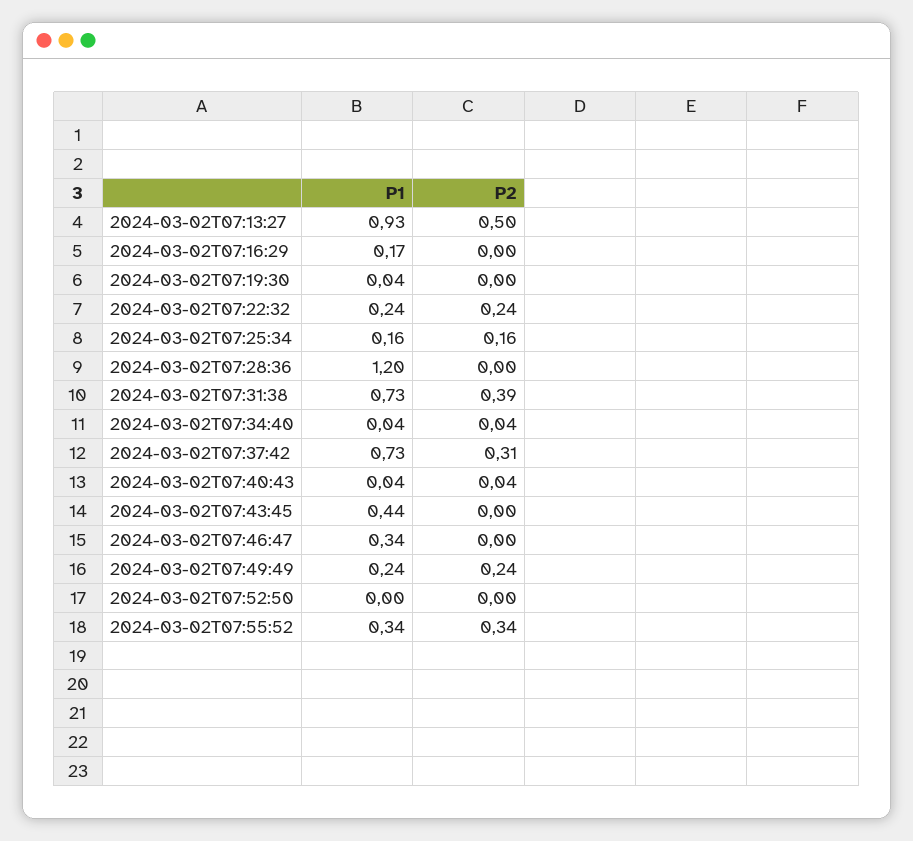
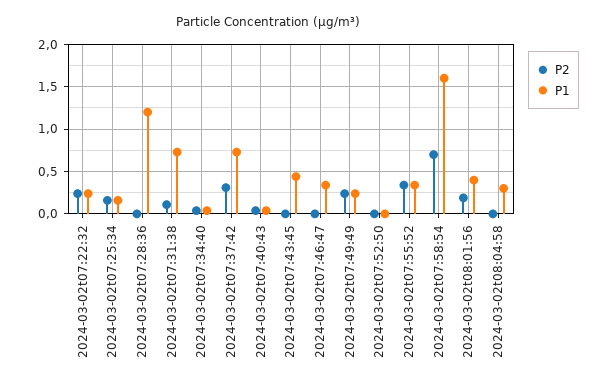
P1, 2024-03-02T07:13:27: 0.93 -> none
P2, 2024-03-02T07:13:27: 0.5 -> none
P1, 2024-03-02T07:16:29: 0.17 -> none
P2, 2024-03-02T07:16:29: 0 -> none
P1, 2024-03-02T07:19:30: 0.04 -> none
P2, 2024-03-02T07:19:30: 0 -> none
P2, 2024-03-02T07:31:38: 0.39 -> 0.1
P2, 2024-03-02t07:58:54: none -> 0.7
P1, 2024-03-02t07:58:54: none -> 1.6
P2, 2024-03-02t08:01:56: none -> 0.2
P1, 2024-03-02t08:01:56: none -> 0.4
P2, 2024-03-02t08:04:58: none -> 0
P1, 2024-03-02t08:04:58: none -> 0.3

